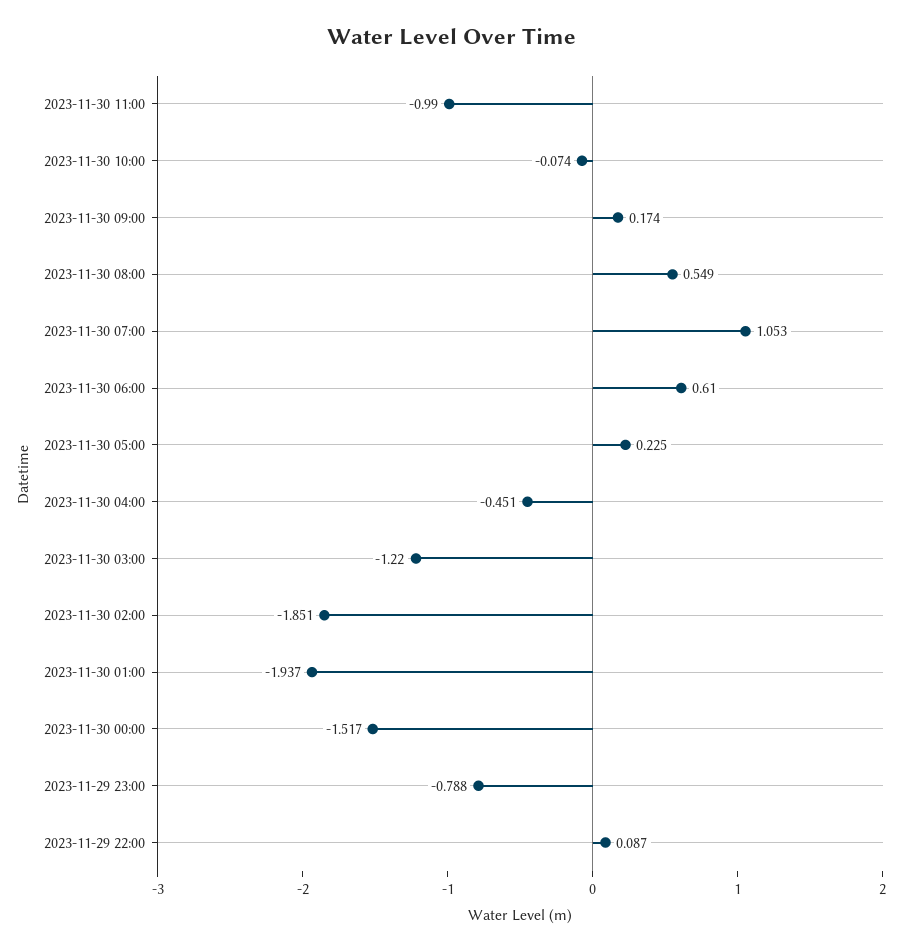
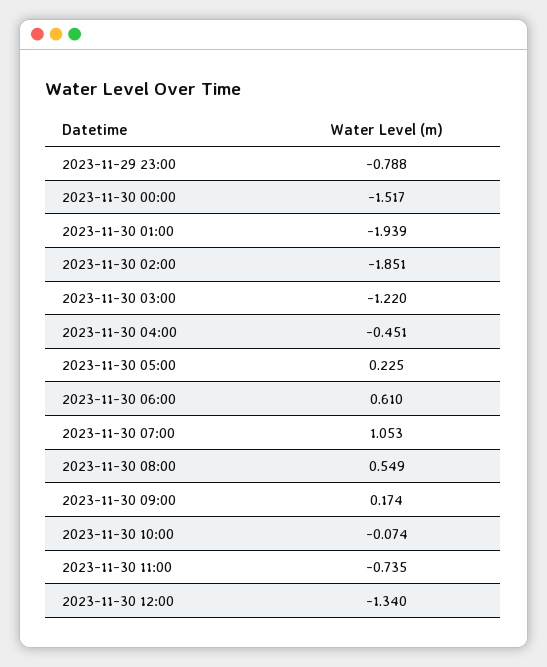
2023-11-30 11:00: -0.99 -> -0.735
2023-11-30 01:00: -1.937 -> -1.939
2023-11-29 22:00: 0.087 -> none
2023-11-30 12:00: none -> -1.34

